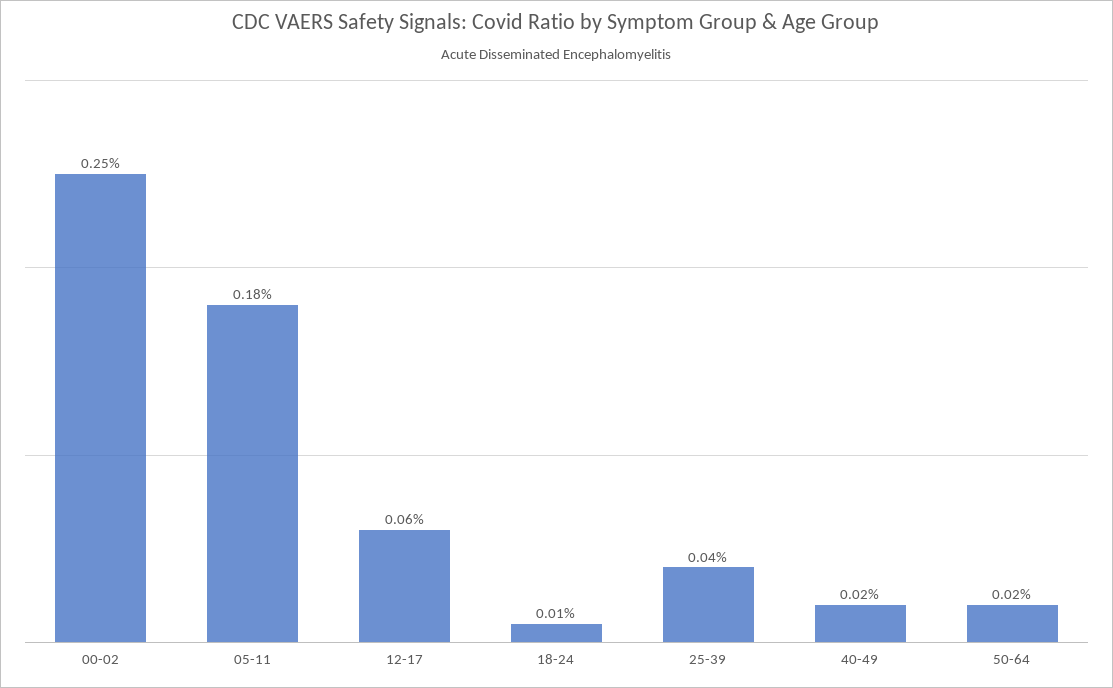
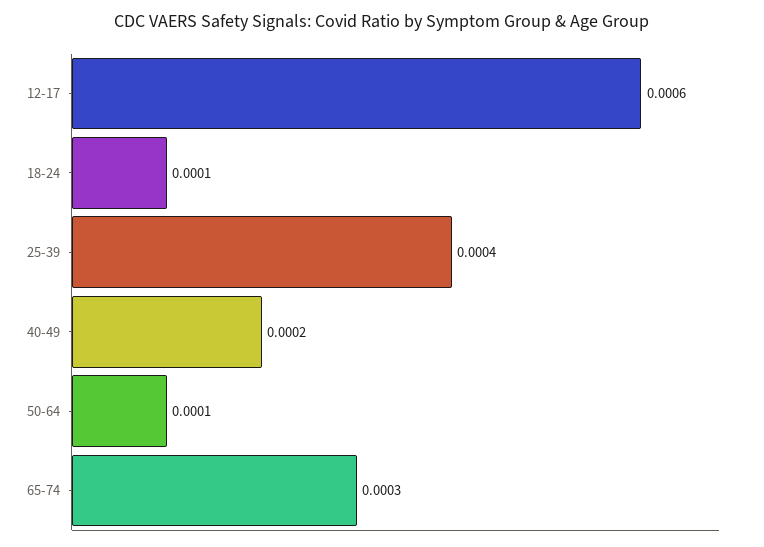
00-02: 0.0025 -> none
05-11: 0.0018 -> none
50-64: 0.0002 -> 0.0001
65-74: none -> 0.0003

